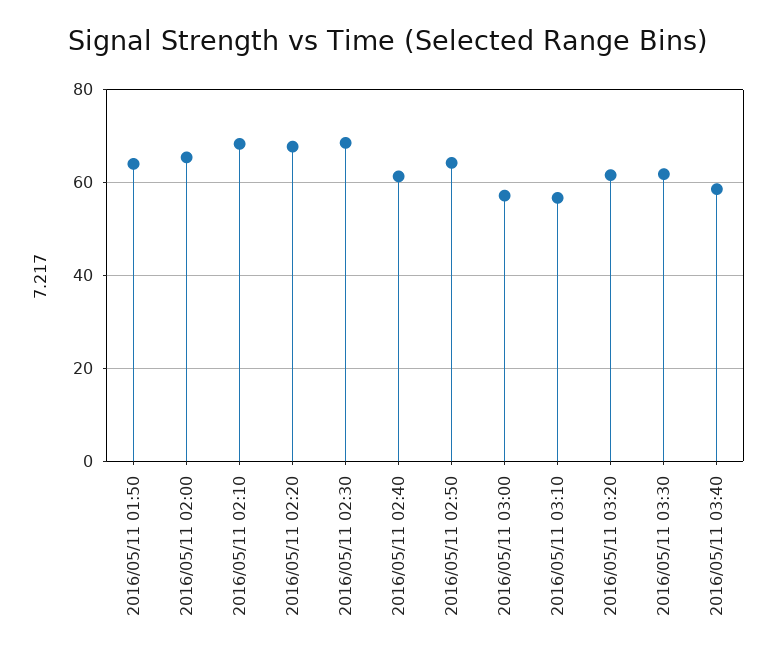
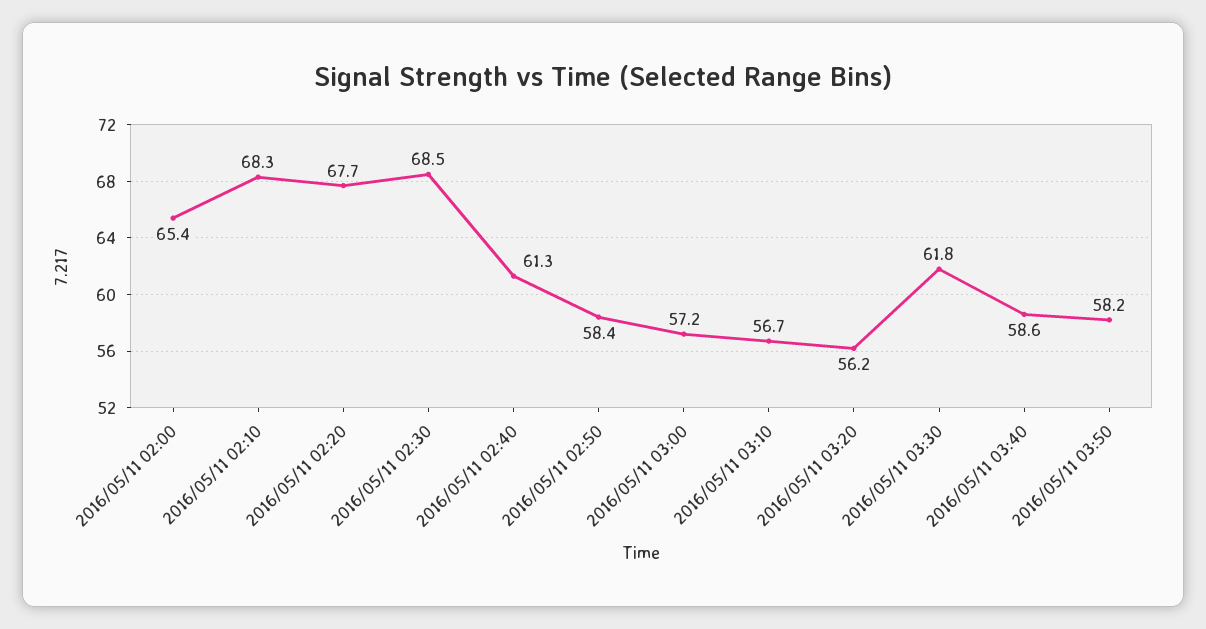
2016/05/11 01:50: 64 -> none
2016/05/11 02:50: 64 -> 58.4
2016/05/11 03:20: 62 -> 56.2
2016/05/11 03:50: none -> 58.2

